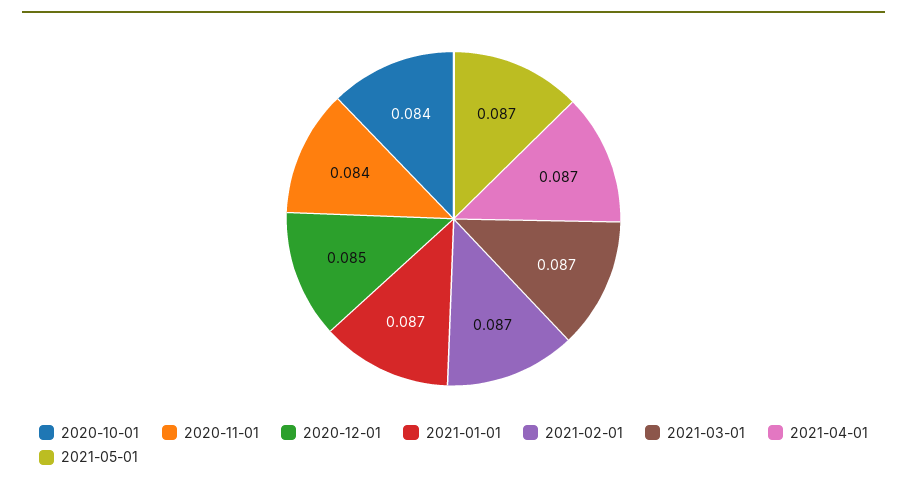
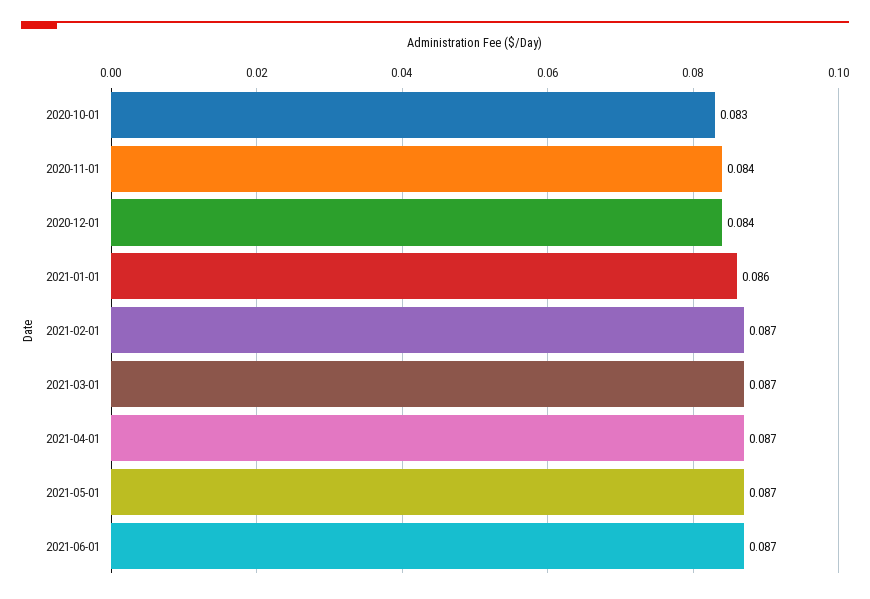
2020-10-01: 0.084 -> 0.083
2020-12-01: 0.085 -> 0.084
2021-01-01: 0.087 -> 0.086
2021-06-01: none -> 0.087

